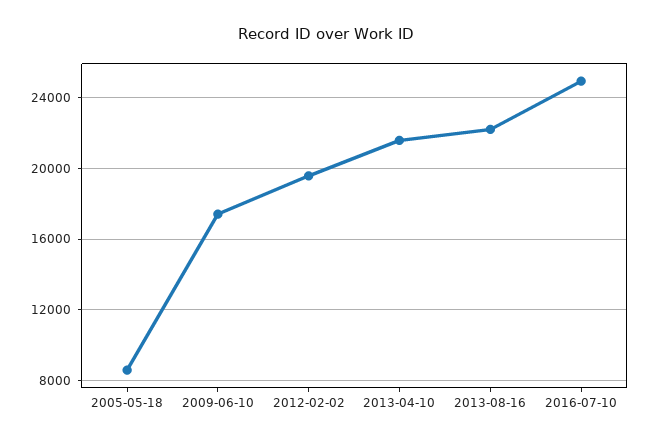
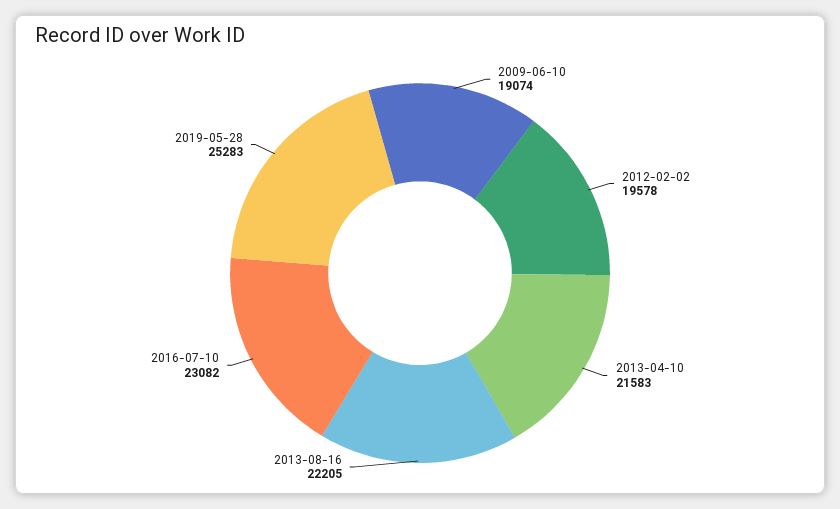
2005-05-18: 8500 -> none
2009-06-10: 17500 -> 19074
2016-07-10: 25000 -> 23082
2019-05-28: none -> 25283

